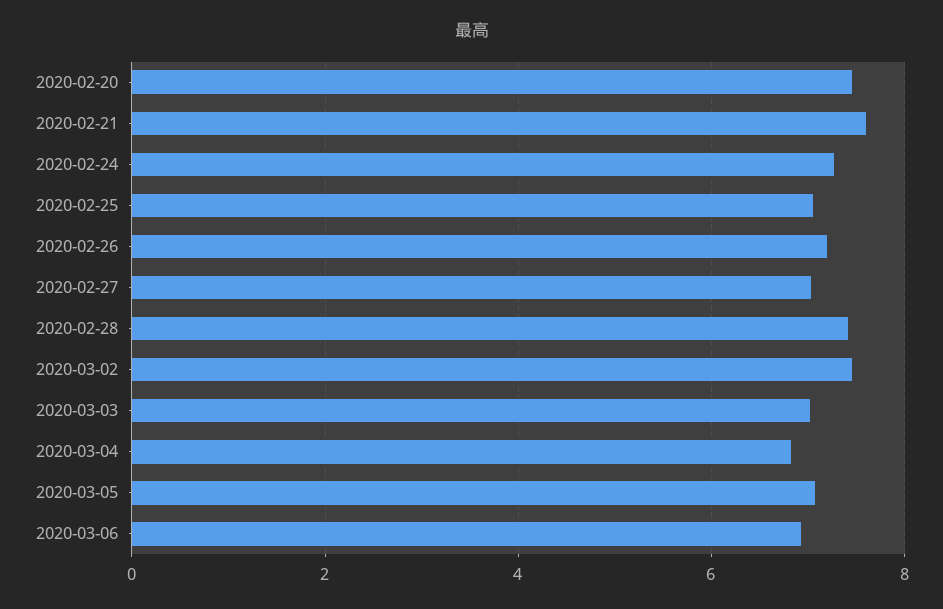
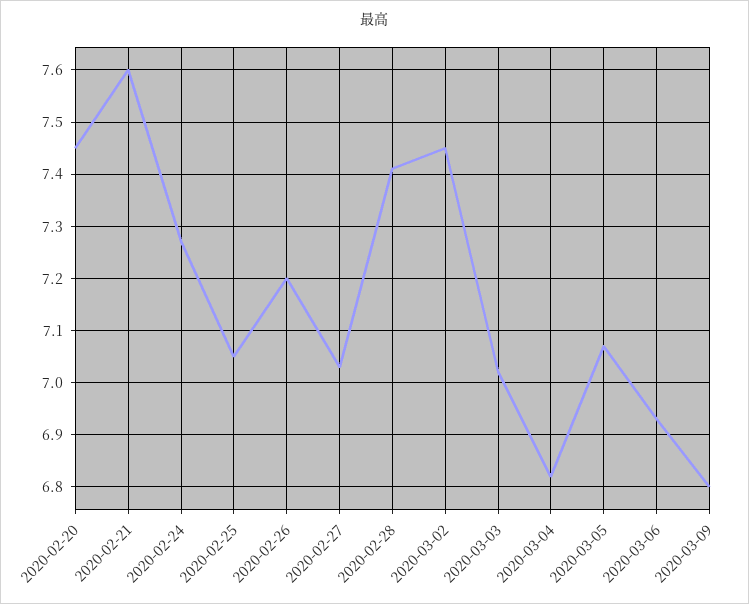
2020-03-09: none -> 6.8

